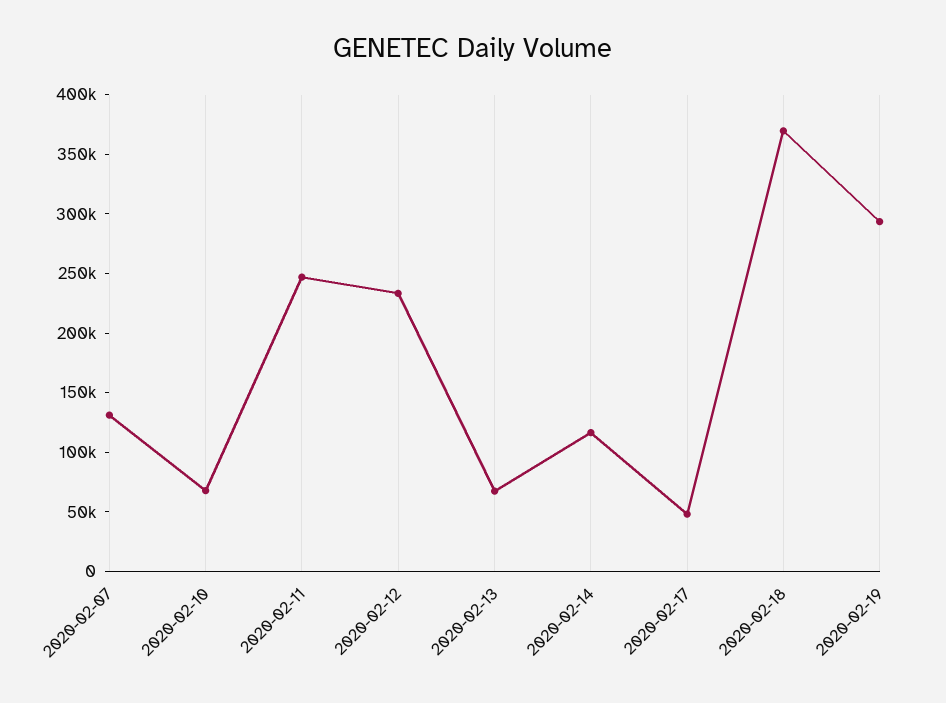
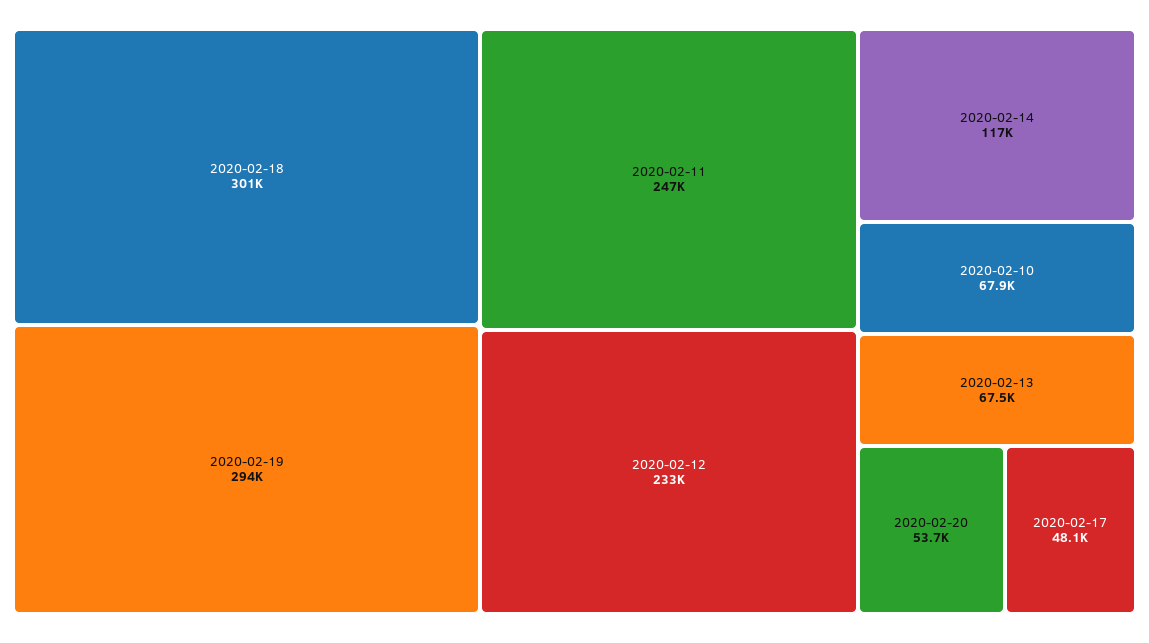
2020-02-07: 130000 -> none
2020-02-18: 370000 -> 301000
2020-02-20: none -> 53700

